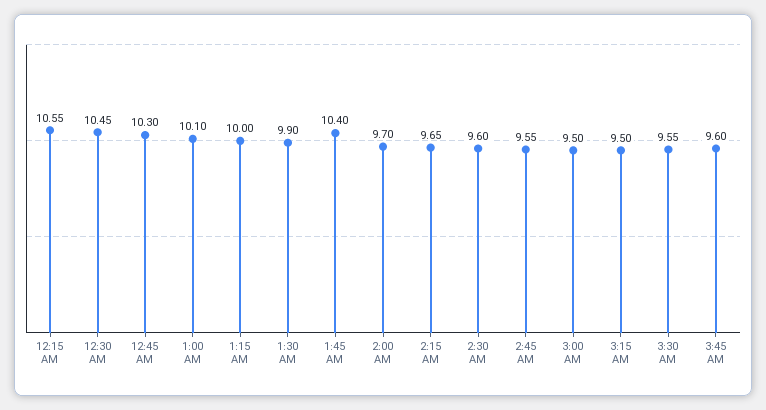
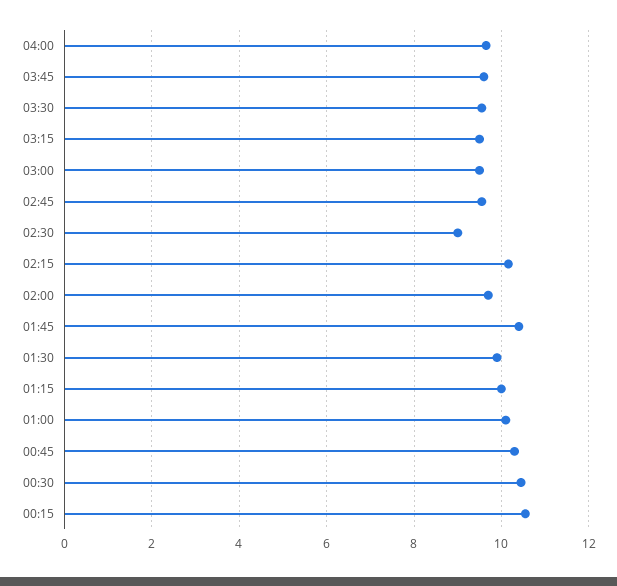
2:15 AM: 9.65 -> 10.2
2:30 AM: 9.6 -> 9
04:00: none -> 9.6

